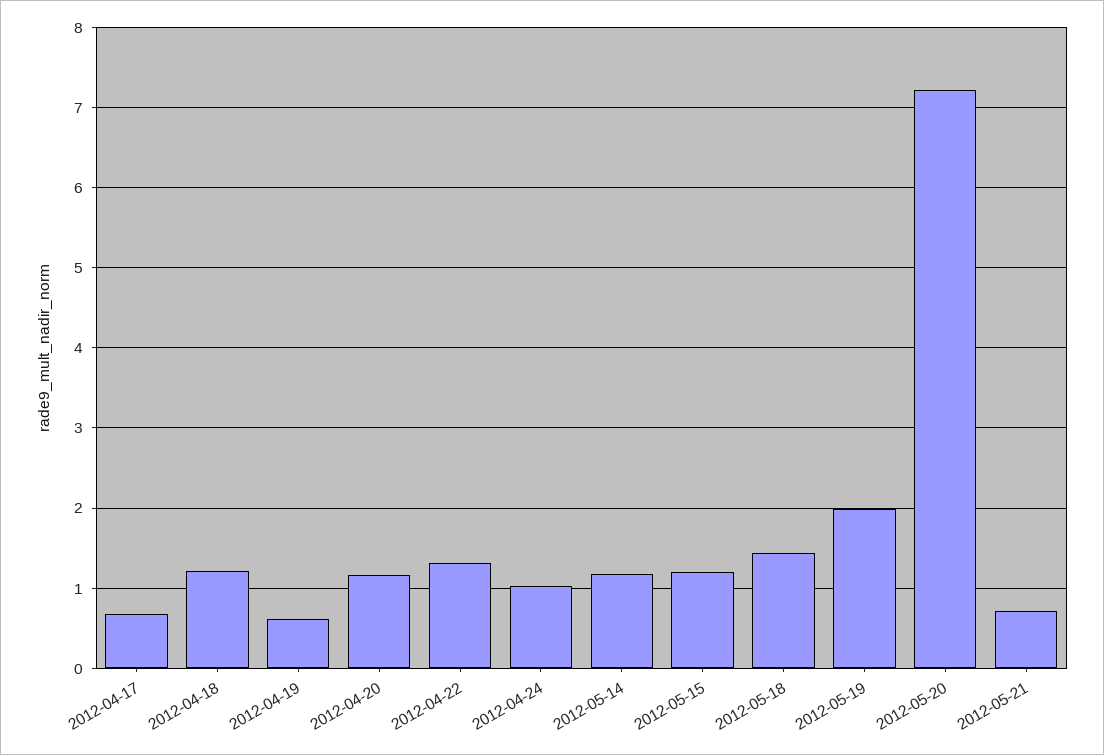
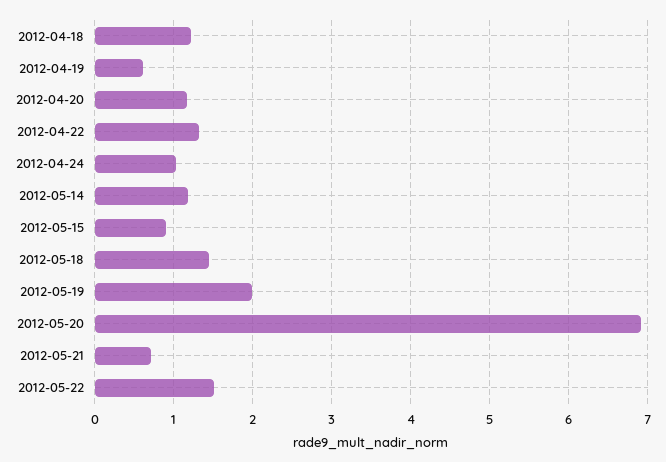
2012-04-17: 0.7 -> none
2012-05-15: 1.2 -> 0.9
2012-05-20: 7.2 -> 6.9
2012-05-22: none -> 1.5

